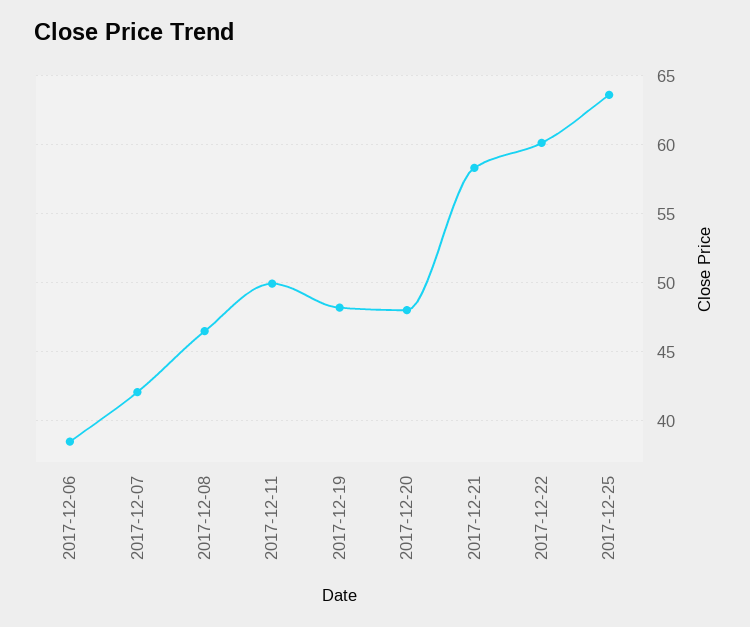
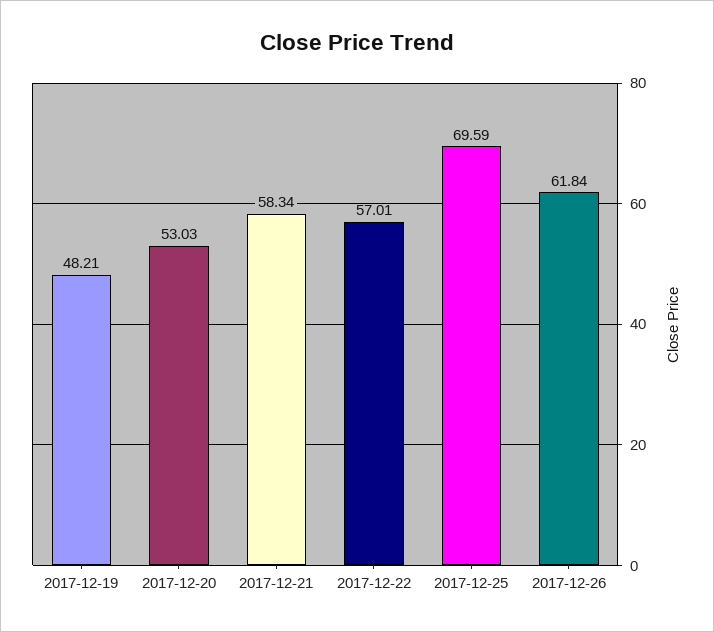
2017-12-06: 38.5 -> none
2017-12-07: 42 -> none
2017-12-08: 46.5 -> none
2017-12-11: 50 -> none
2017-12-20: 48 -> 53.03
2017-12-22: 60 -> 57.01
2017-12-25: 63.5 -> 69.59
2017-12-26: none -> 61.84

